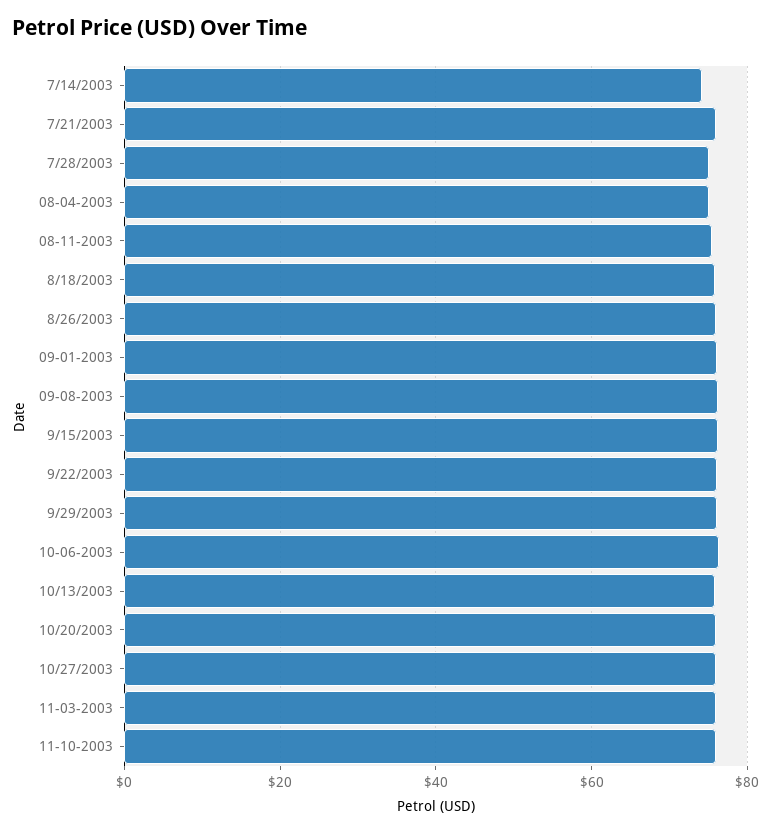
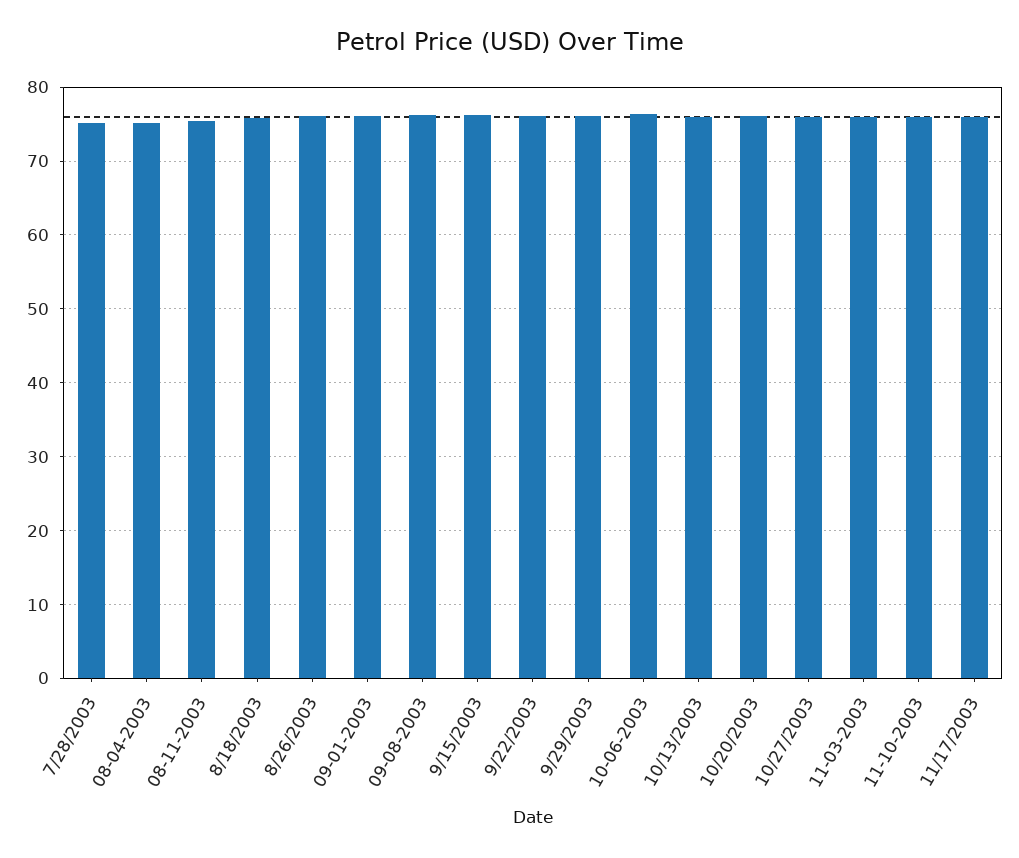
7/14/2003: 74 -> none
7/21/2003: 76 -> none
11/17/2003: none -> 76

